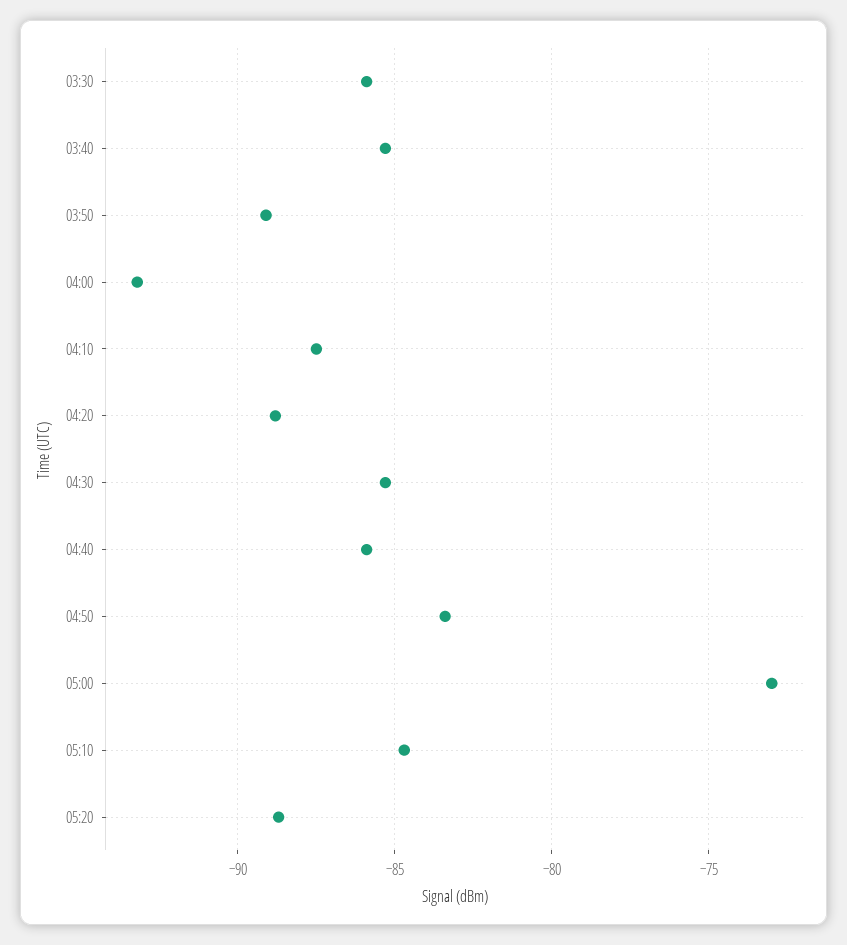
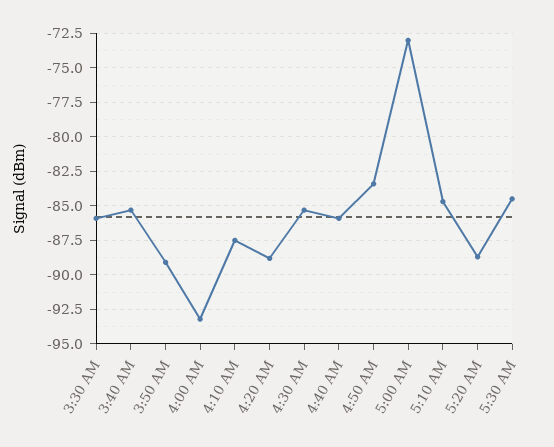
5:30 AM: none -> -84.5

